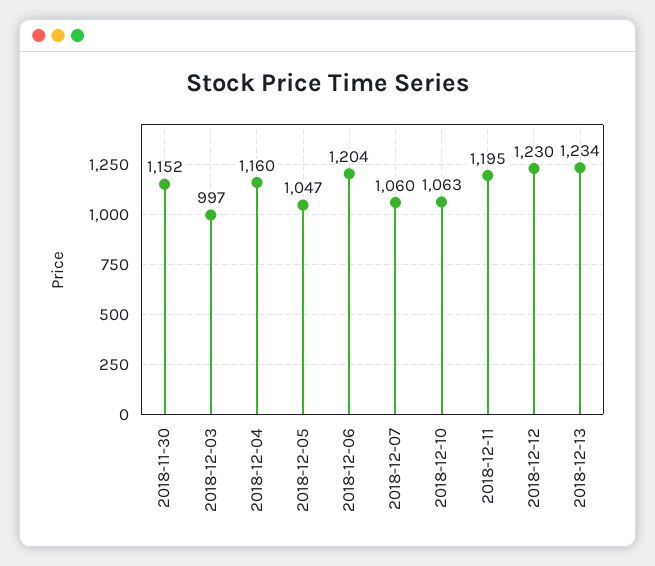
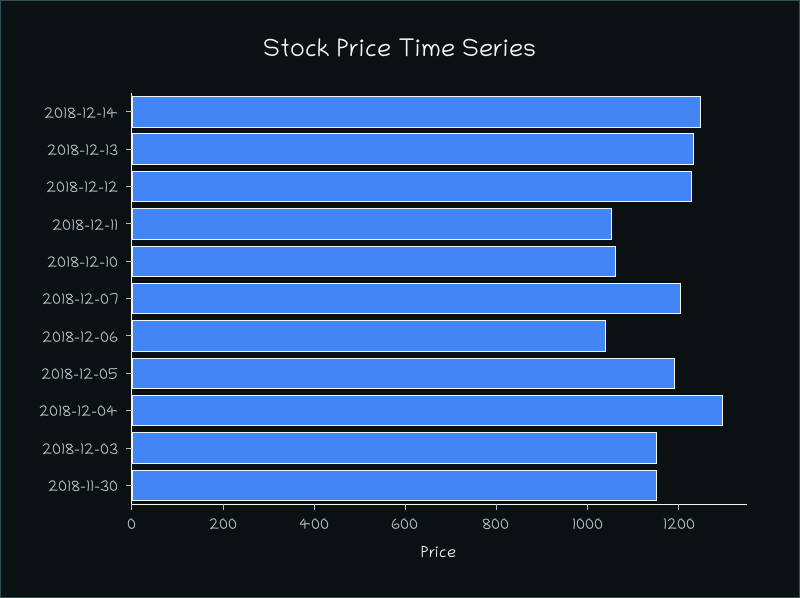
2018-12-03: 997 -> 1150
2018-12-04: 1160 -> 1300
2018-12-05: 1047 -> 1200
2018-12-06: 1204 -> 1050
2018-12-07: 1060 -> 1200
2018-12-11: 1195 -> 1050
2018-12-14: none -> 1250

